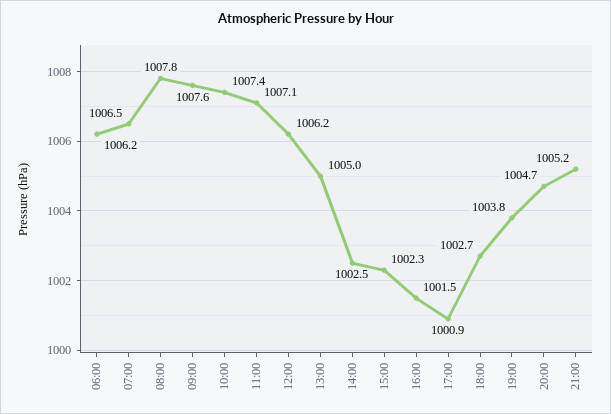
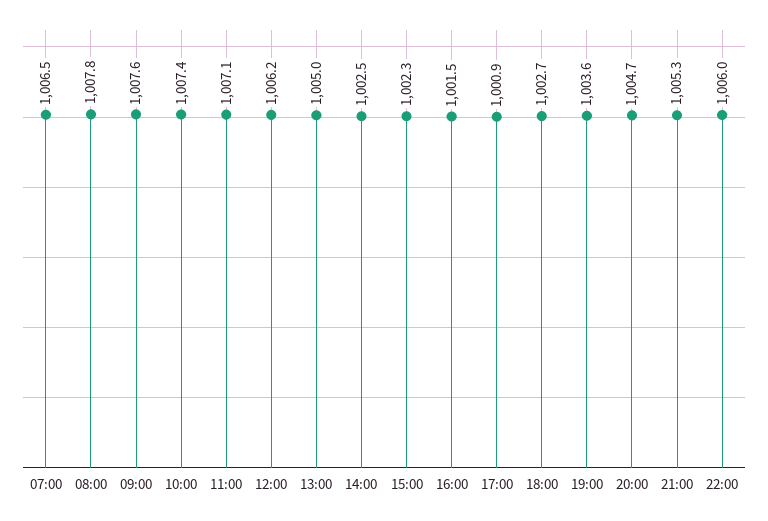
06:00: 1006.2 -> none
19:00: 1003.8 -> 1003.6
21:00: 1005.2 -> 1005.3
22:00: none -> 1006

